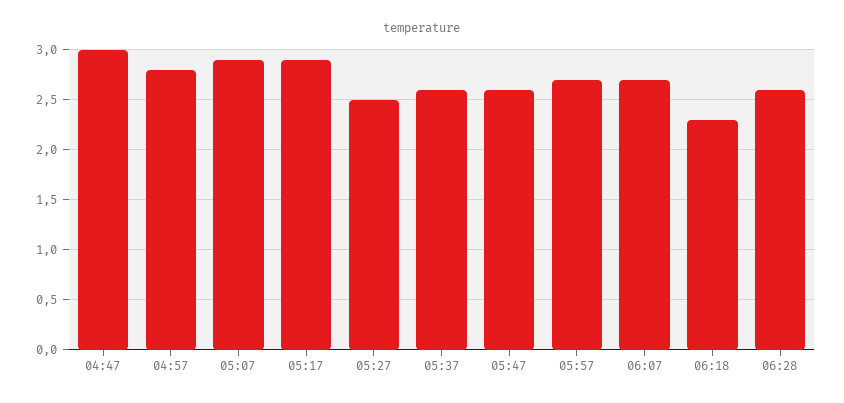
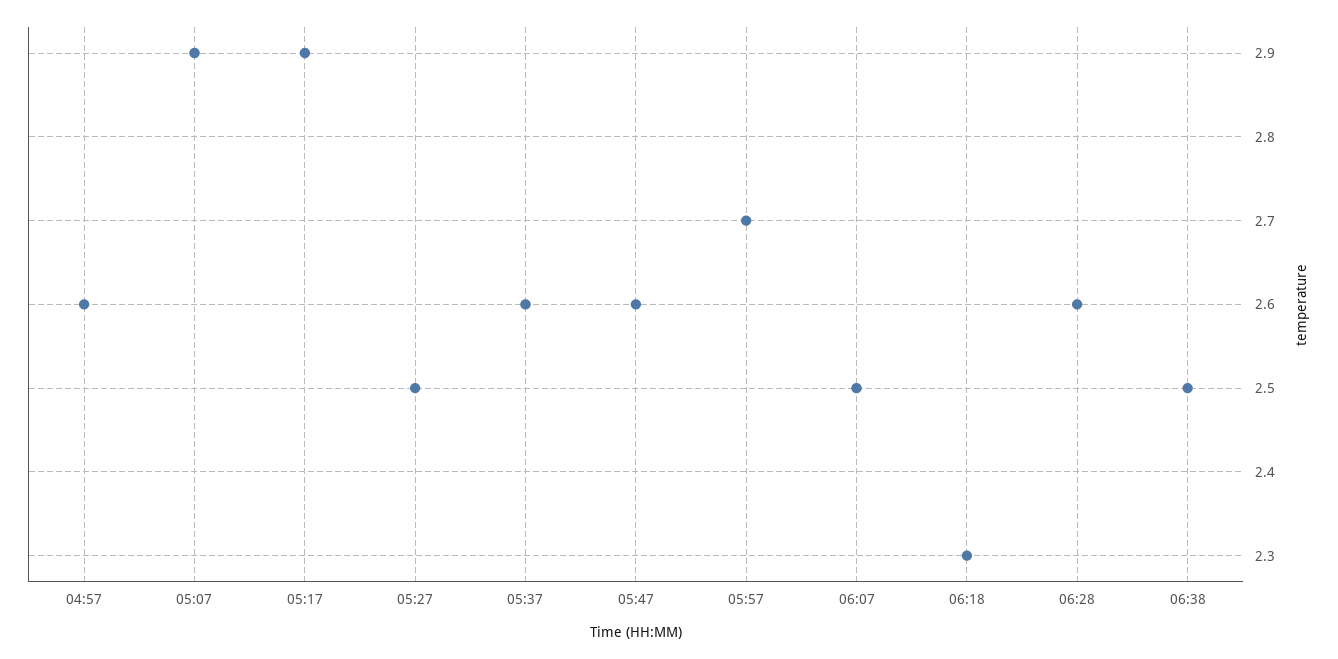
04:47: 3 -> none
04:57: 2.8 -> 2.6
06:07: 2.7 -> 2.5
06:38: none -> 2.5

